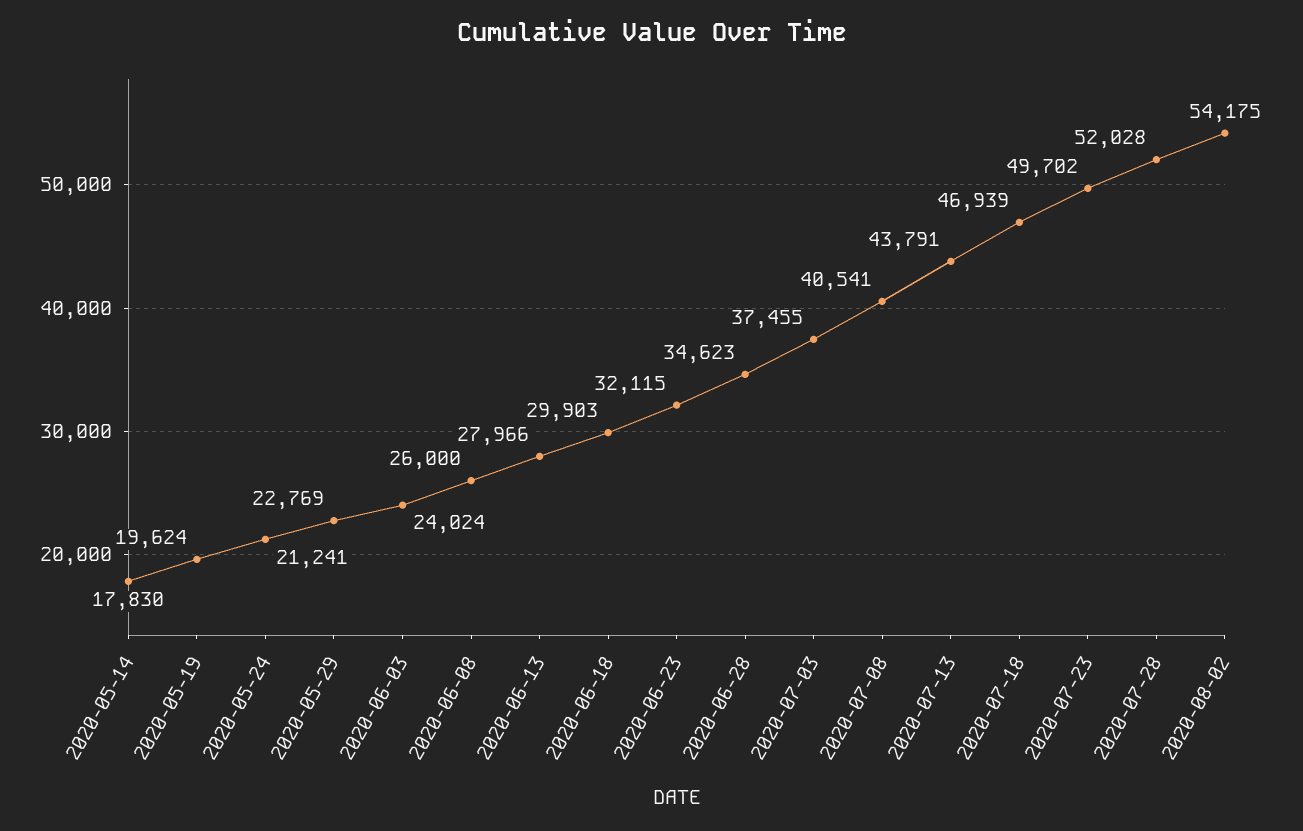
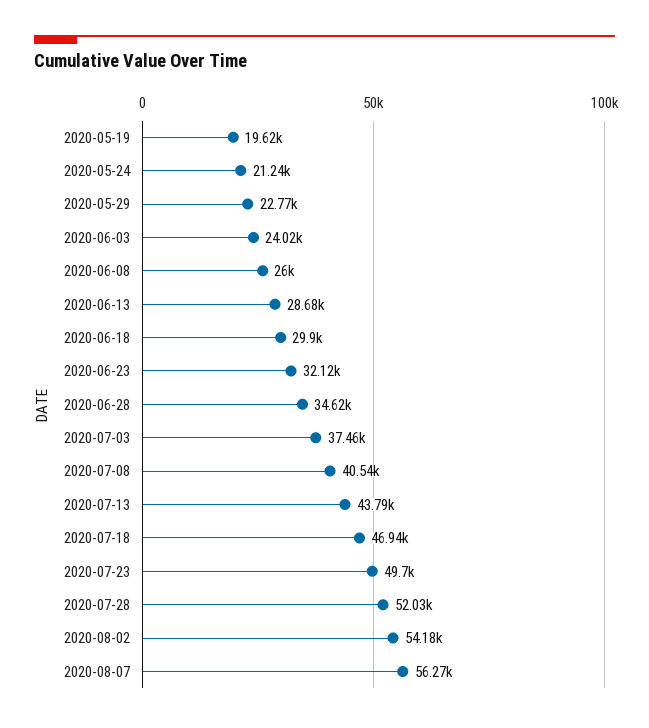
2020-05-14: 17830 -> none
2020-06-13: 27966 -> 28680
2020-08-07: none -> 56270

